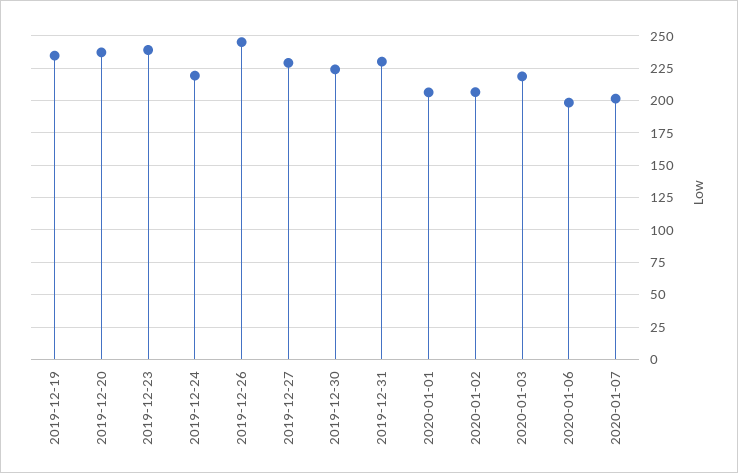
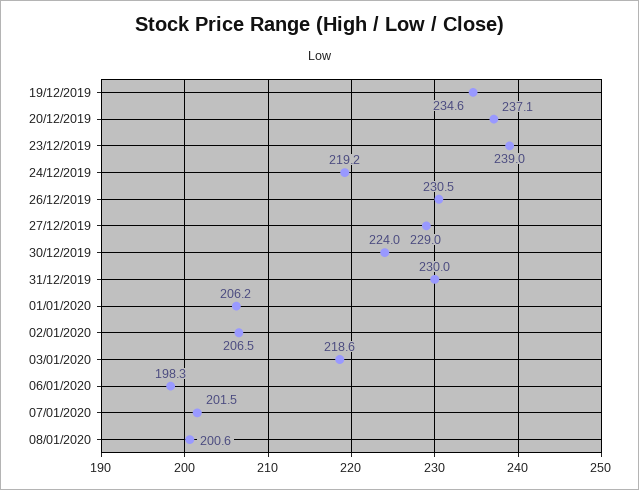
2019-12-26: 245 -> 230.5
08/01/2020: none -> 200.6

